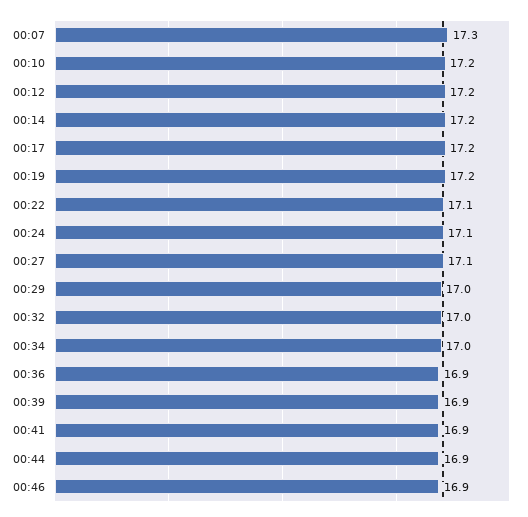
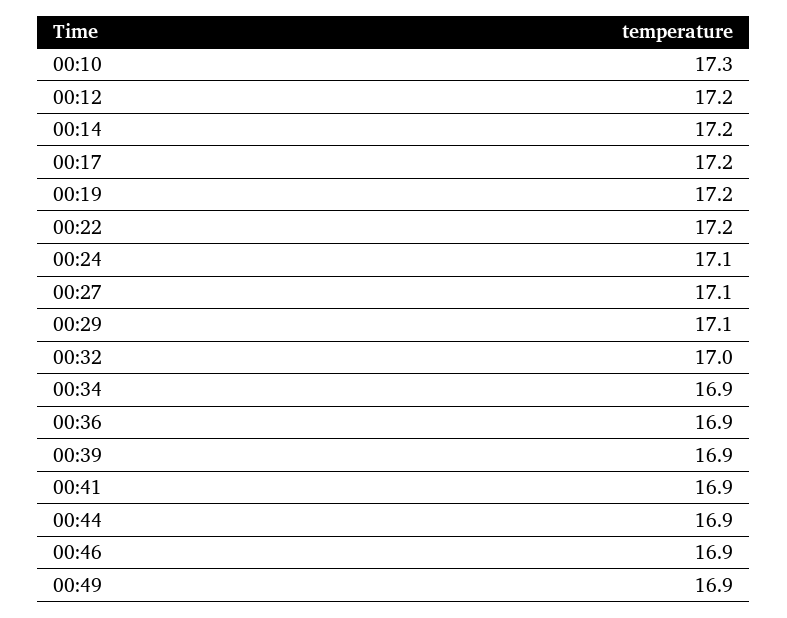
00:07: 17.3 -> none
00:10: 17.2 -> 17.3
00:22: 17.1 -> 17.2
00:29: 17 -> 17.1
00:34: 17 -> 16.9
00:49: none -> 16.9

